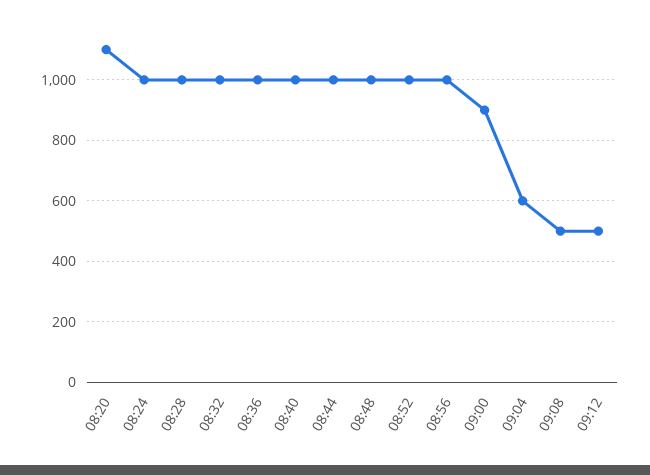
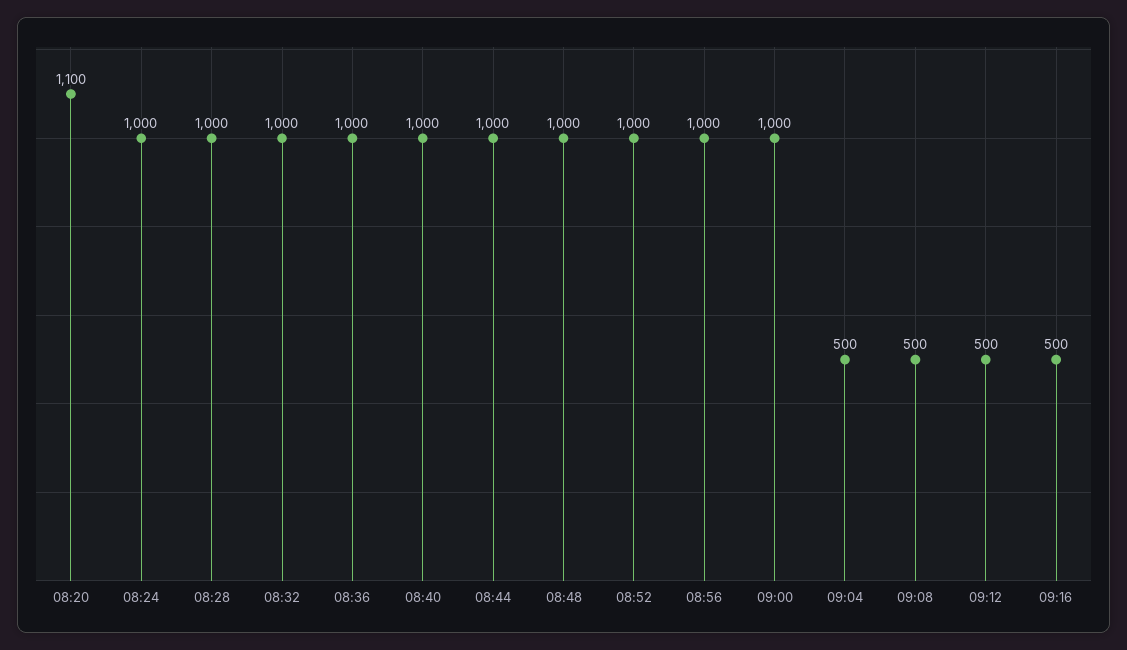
09:00: 900 -> 1000
09:04: 600 -> 500
09:16: none -> 500

